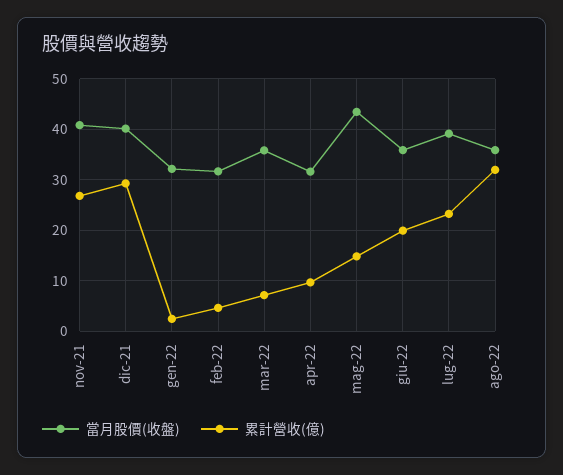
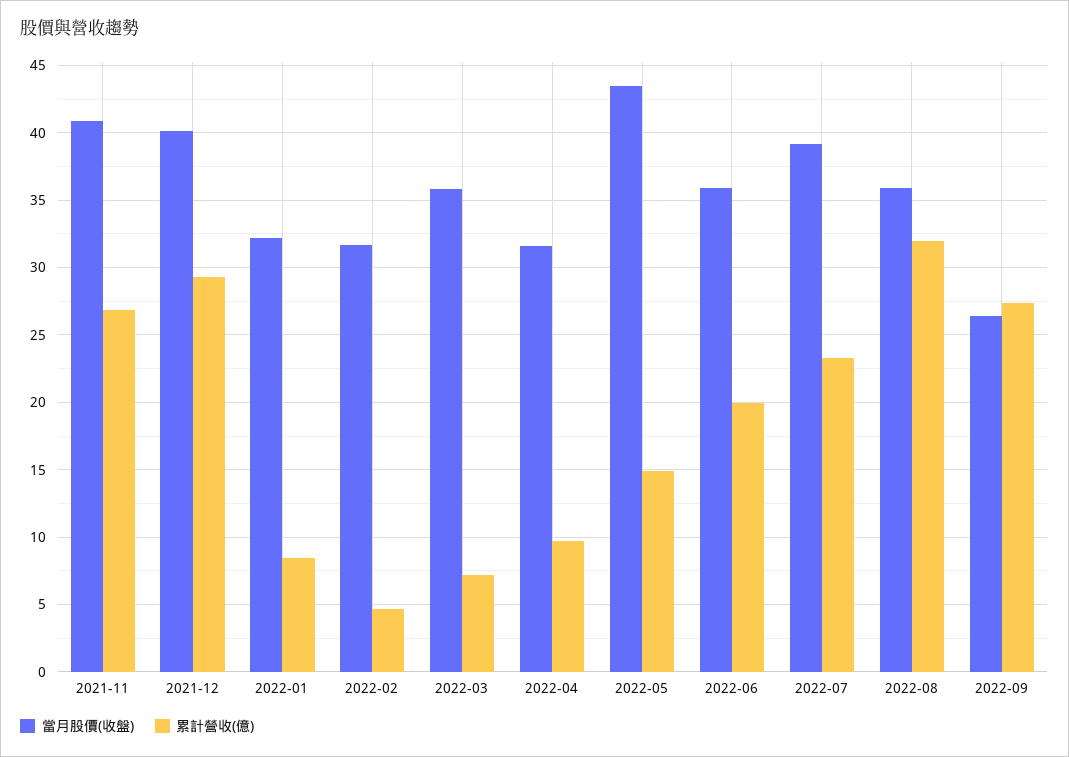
累計營收(億), gen-22: 2 -> 8.5
當月股價(收盤), 2022-09: none -> 26.5
累計營收(億), 2022-09: none -> 27.5

